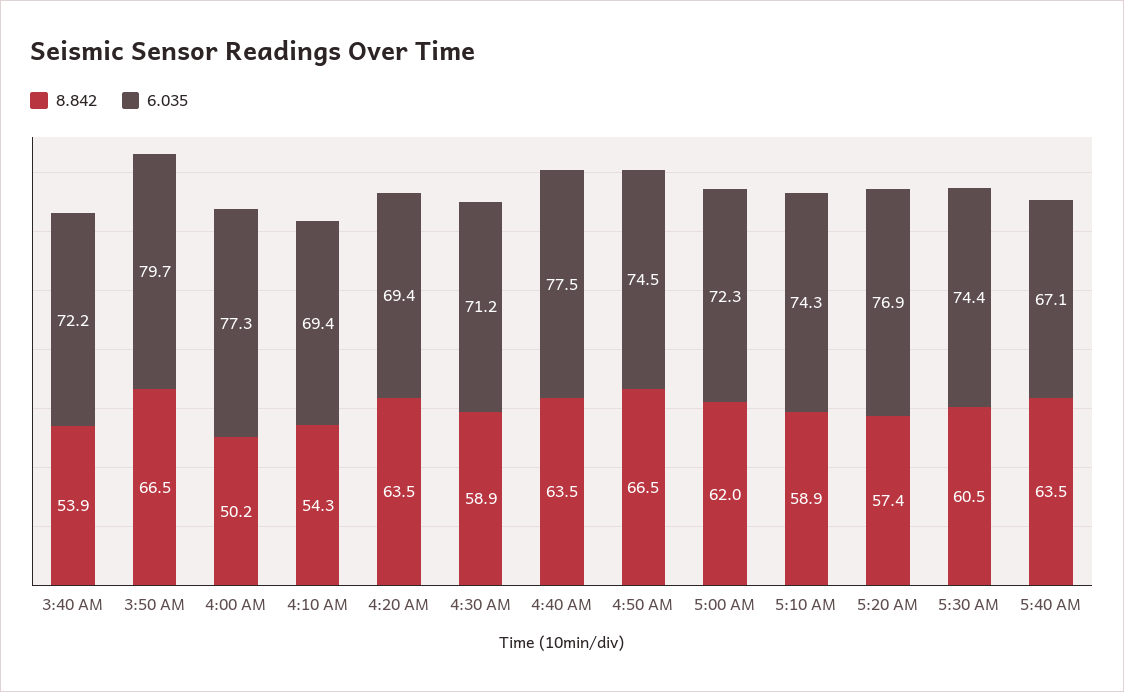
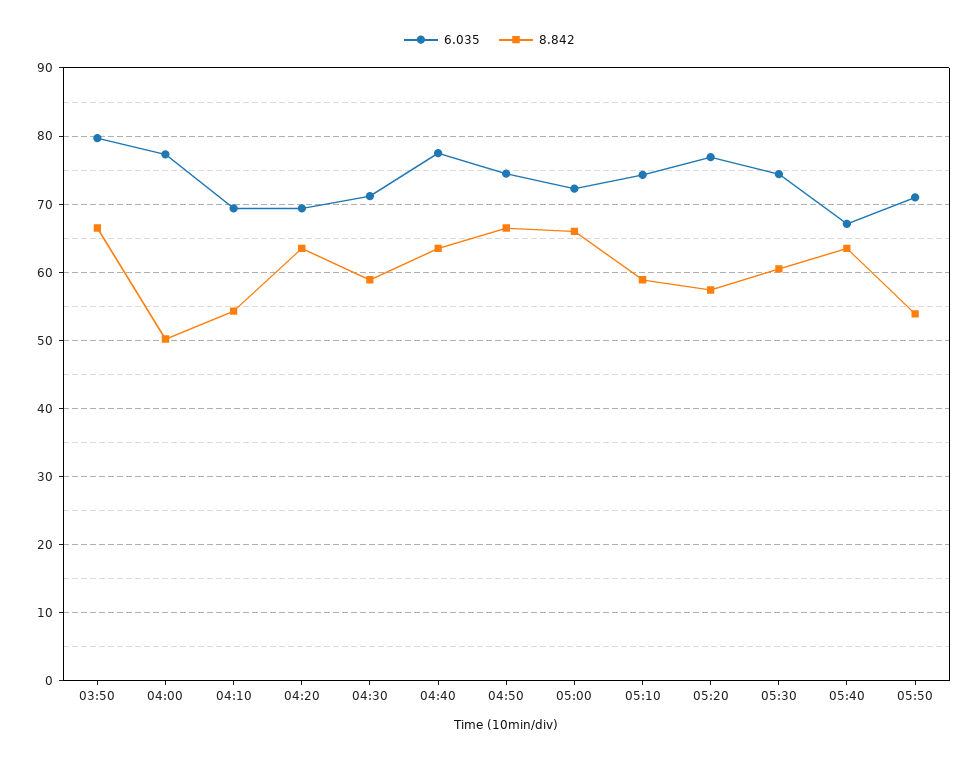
8.842, 3:40 AM: 53.9 -> none
6.035, 3:40 AM: 72.2 -> none
8.842, 5:00 AM: 62 -> 66
6.035, 05:50: none -> 71
8.842, 05:50: none -> 54

